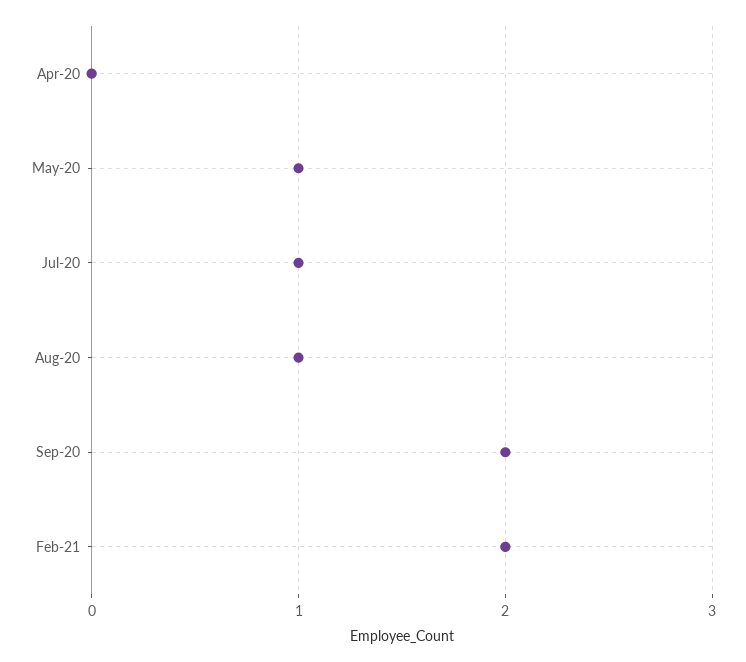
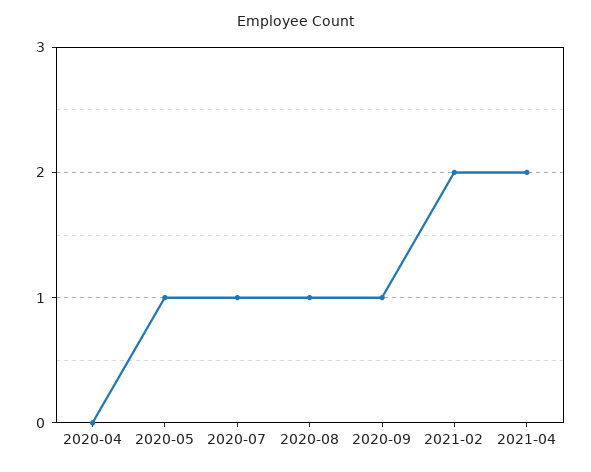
Sep-20: 2 -> 1
2021-04: none -> 2

